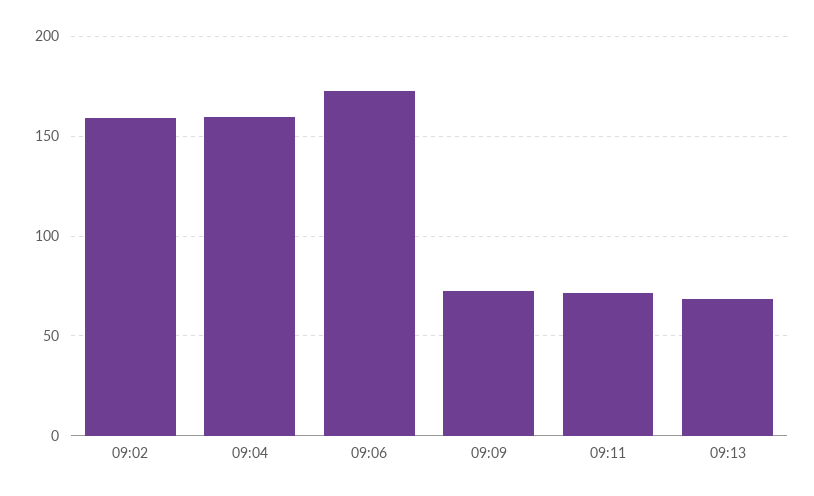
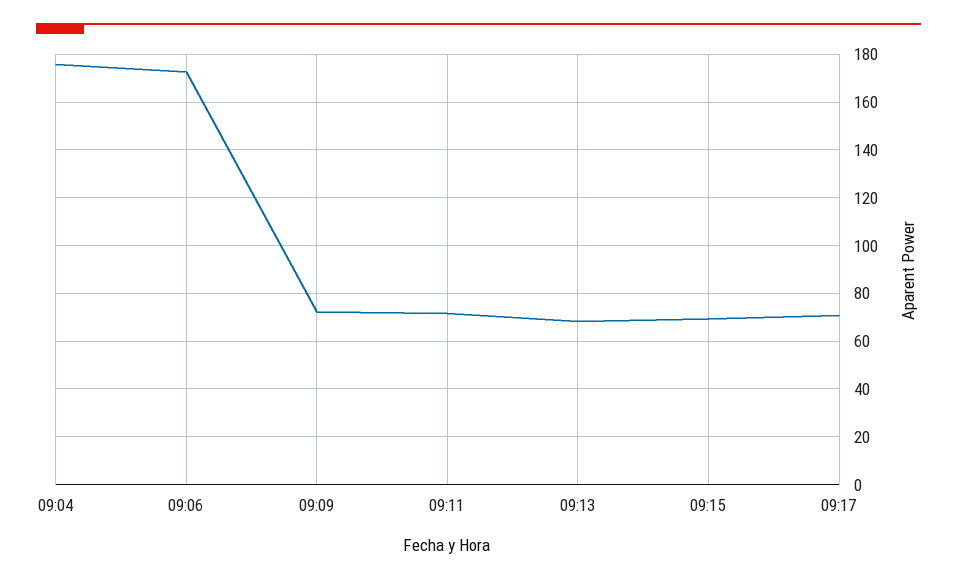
09:02: 160 -> none
09:04: 160 -> 175
09:15: none -> 70
09:17: none -> 70

